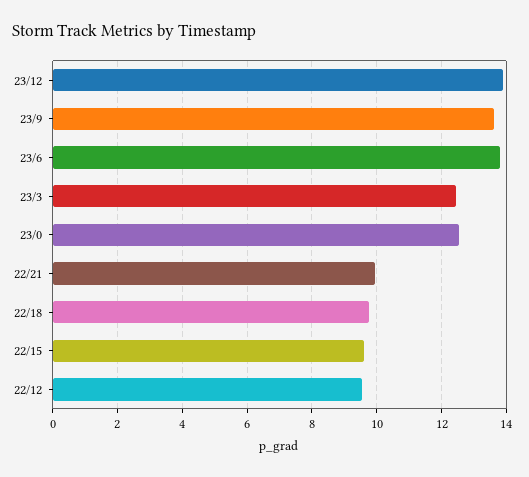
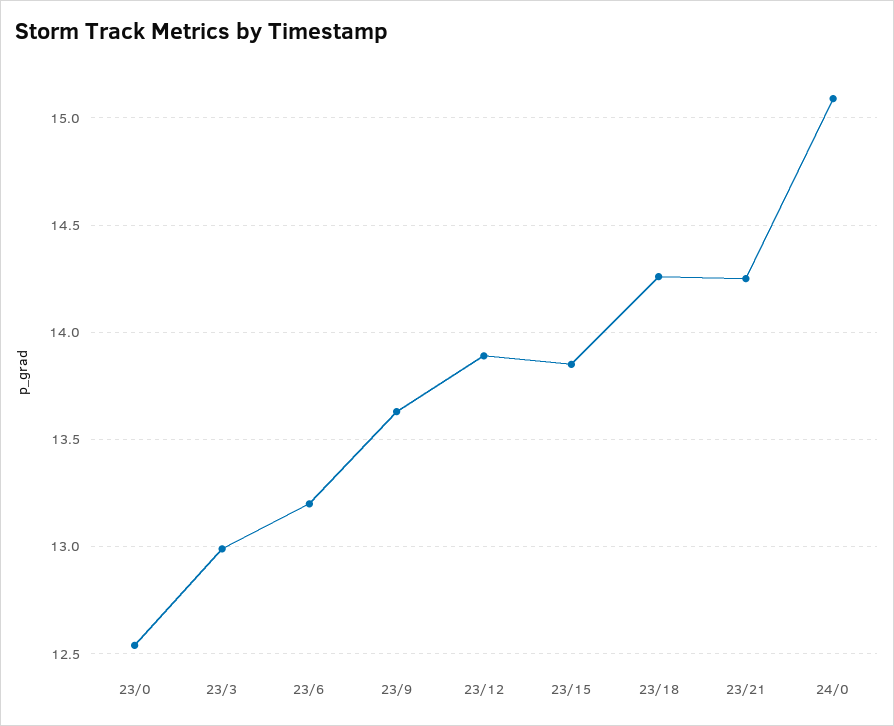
23/6: 13.8 -> 13.2
23/3: 12.4 -> 13
22/21: 10 -> none
22/18: 9.8 -> none
22/15: 9.6 -> none
22/12: 9.6 -> none
23/15: none -> 13.85
23/18: none -> 14.25
23/21: none -> 14.25
24/0: none -> 15.1

